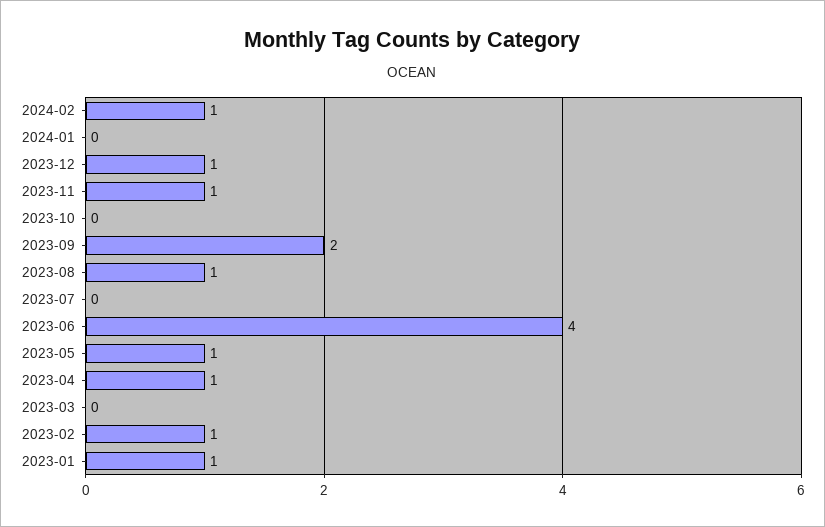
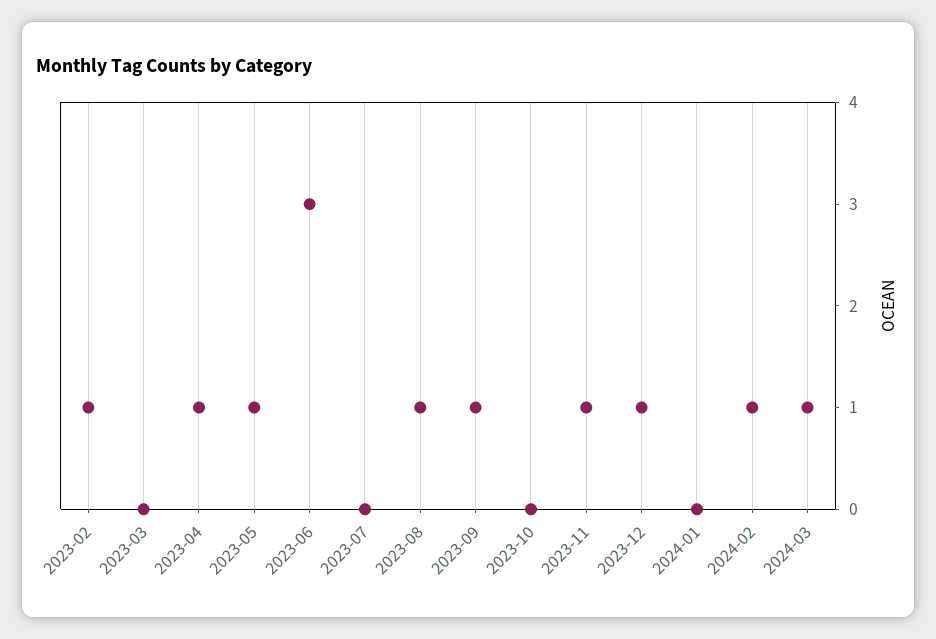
2023-09: 2 -> 1
2023-06: 4 -> 3
2023-01: 1 -> none
2024-03: none -> 1

